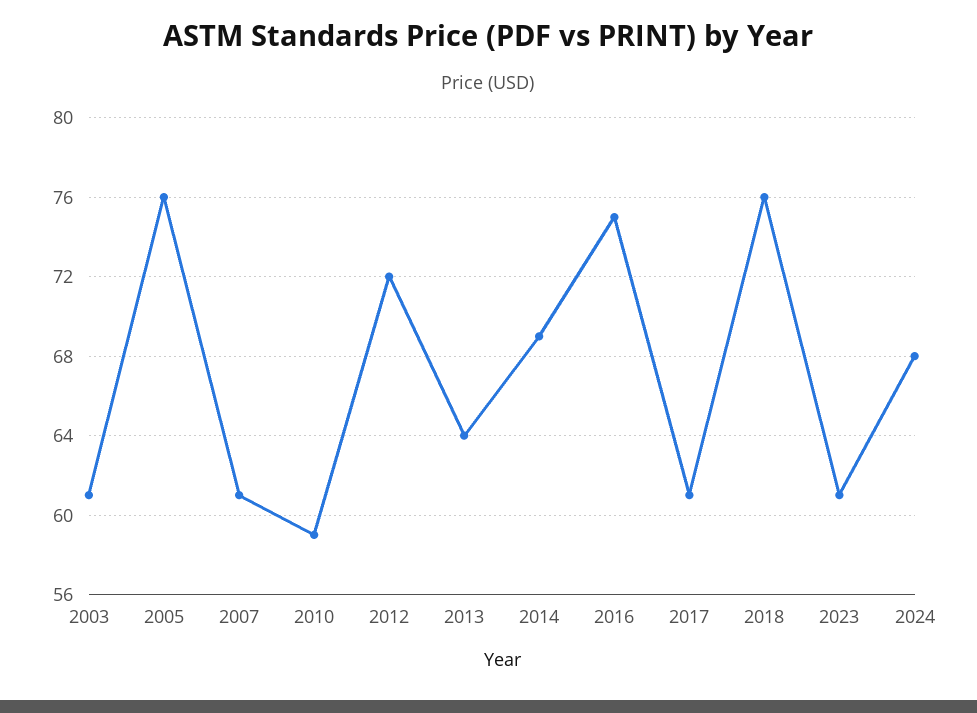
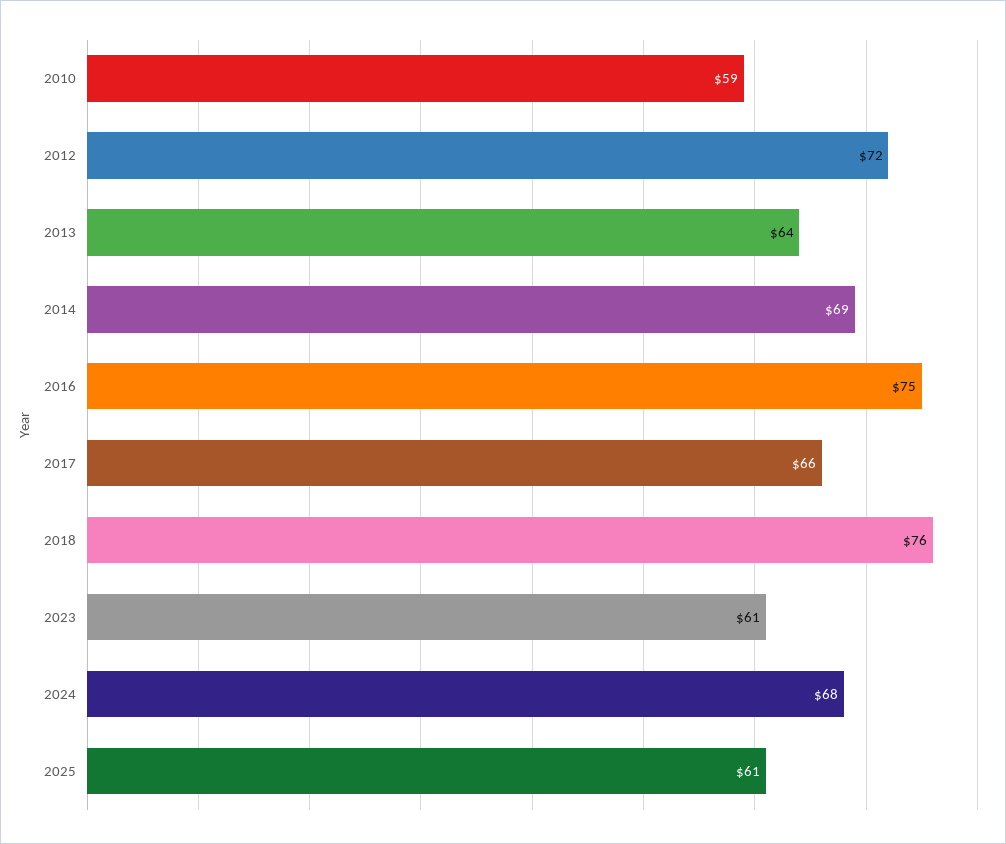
2003: 61 -> none
2005: 76 -> none
2007: 61 -> none
2017: 61 -> 66
2025: none -> 61

